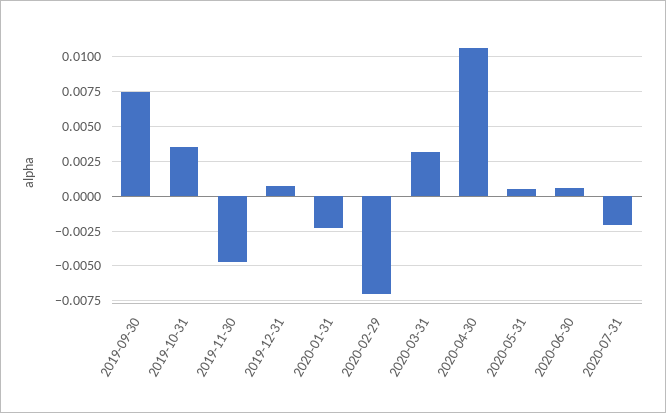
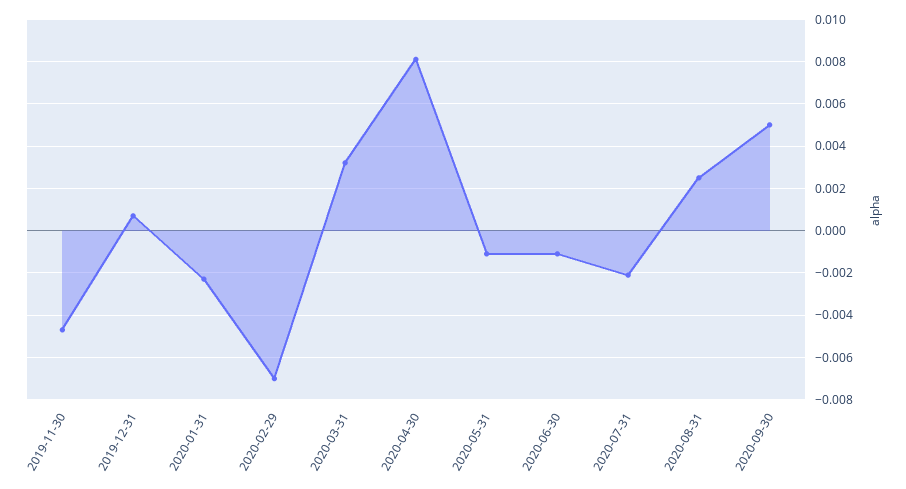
2019-09-30: 0.0075 -> none
2019-10-31: 0.0035 -> none
2020-04-30: 0.0105 -> 0.008
2020-05-31: 0.0005 -> -0.001
2020-06-30: 0.0005 -> -0.001
2020-08-31: none -> 0.0025
2020-09-30: none -> 0.005

